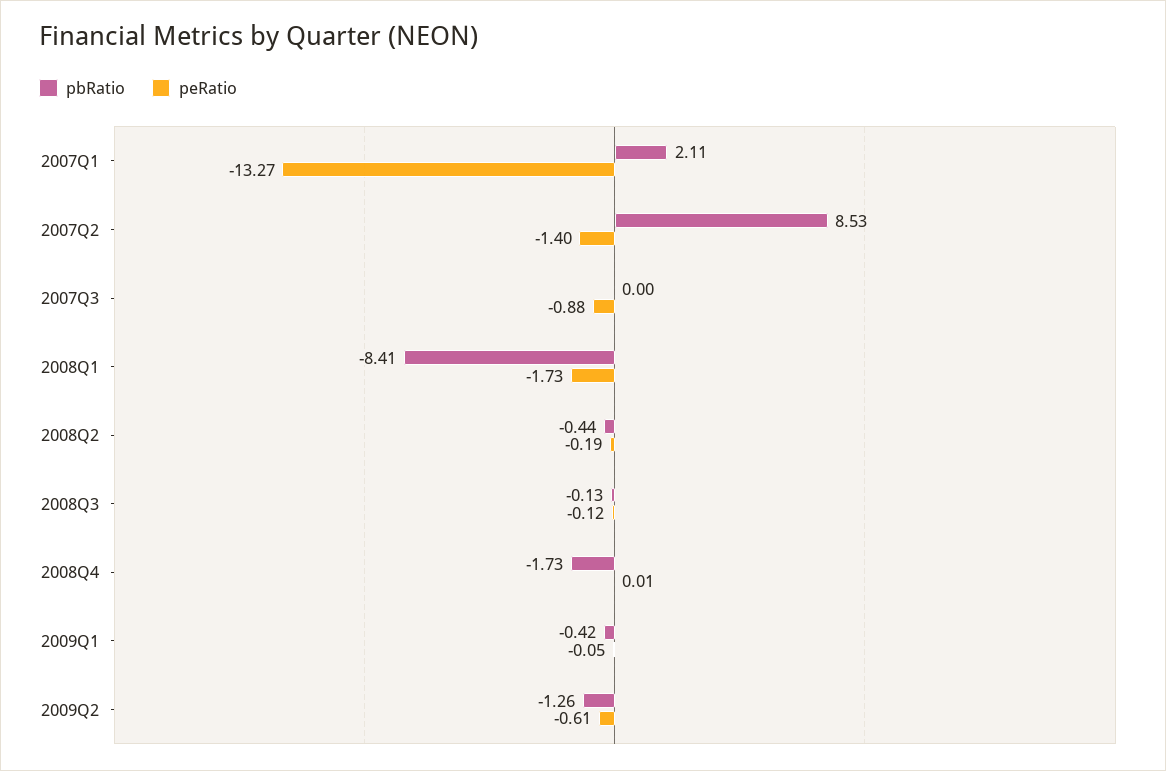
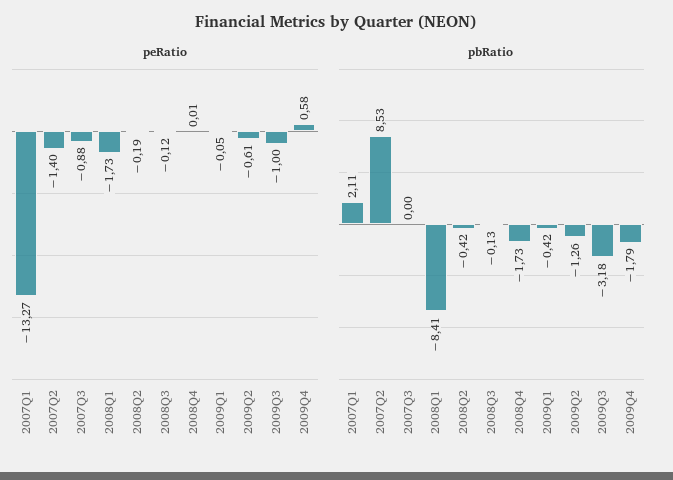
pbRatio, 2008Q2: -0.44 -> -0.42
peRatio, 2009Q3: none -> -1
peRatio, 2009Q4: none -> 0.58
pbRatio, 2009Q3: none -> -3.18
pbRatio, 2009Q4: none -> -1.79

